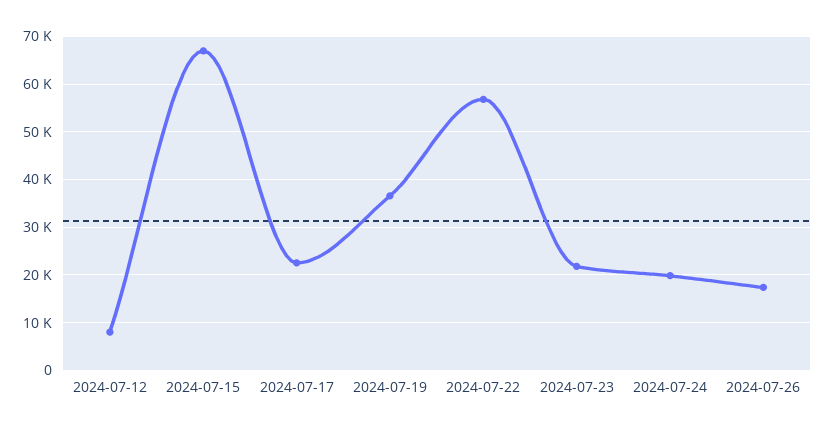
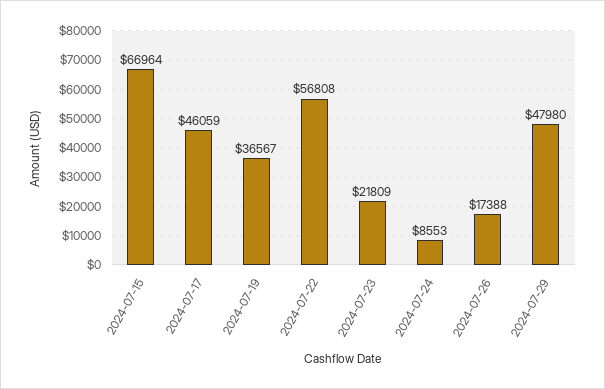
2024-07-12: 8000 -> none
2024-07-17: 22000 -> 46059
2024-07-24: 20000 -> 8553
2024-07-29: none -> 47980

